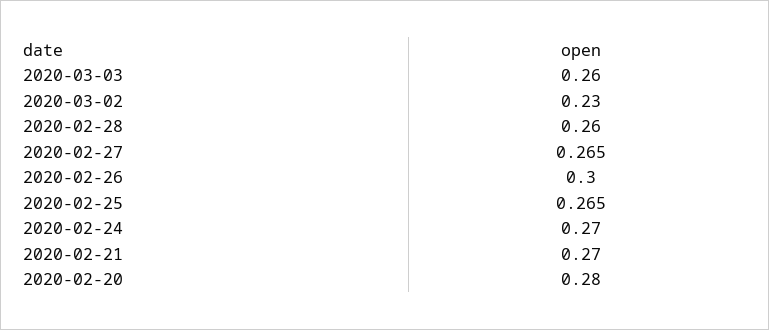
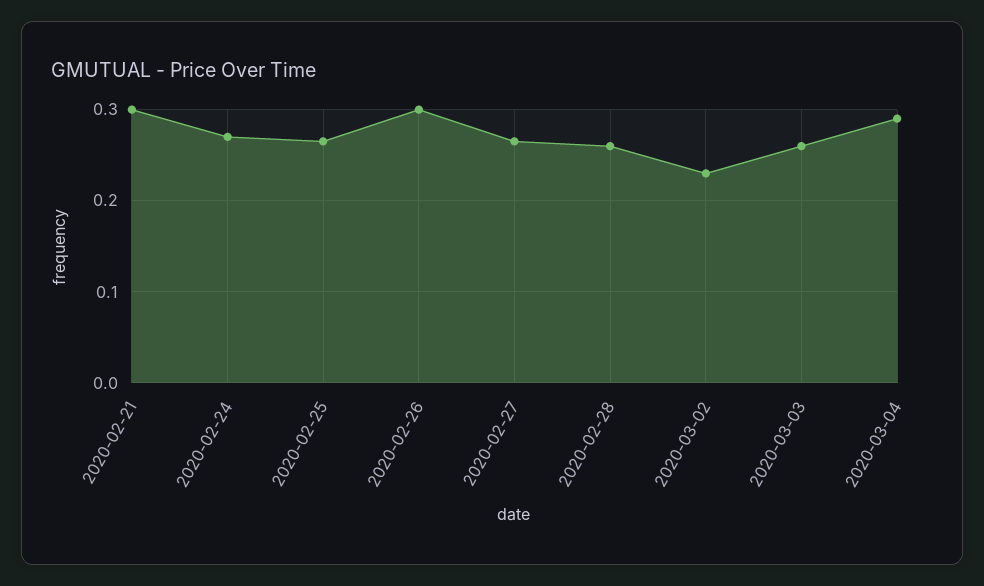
2020-02-21: 0.27 -> 0.3
2020-02-20: 0.28 -> none
2020-03-04: none -> 0.29

